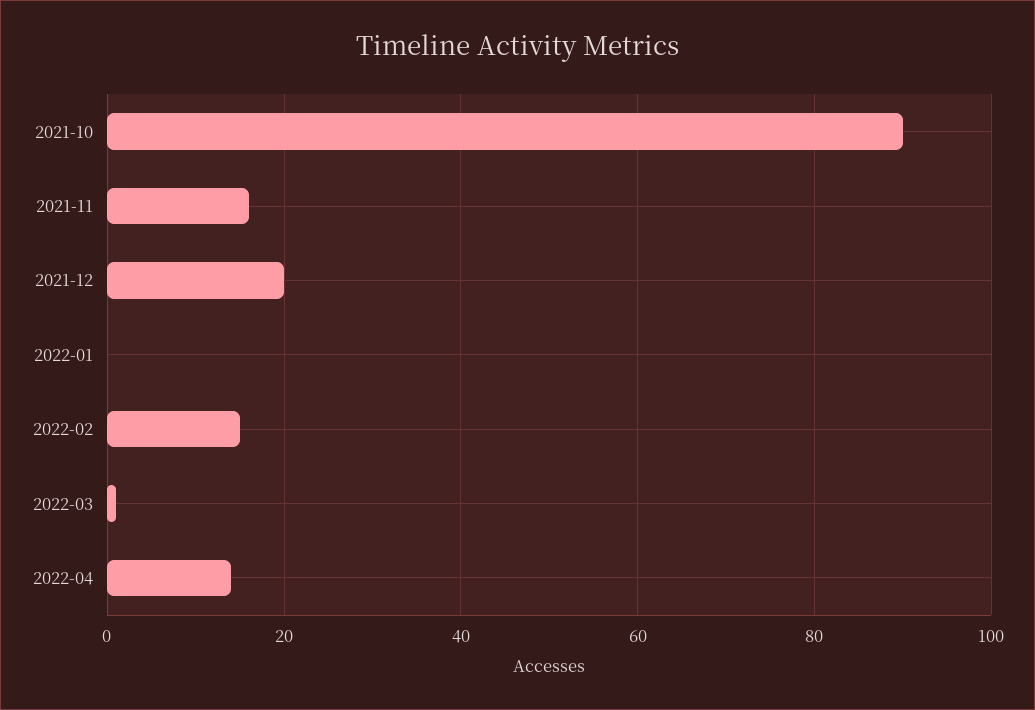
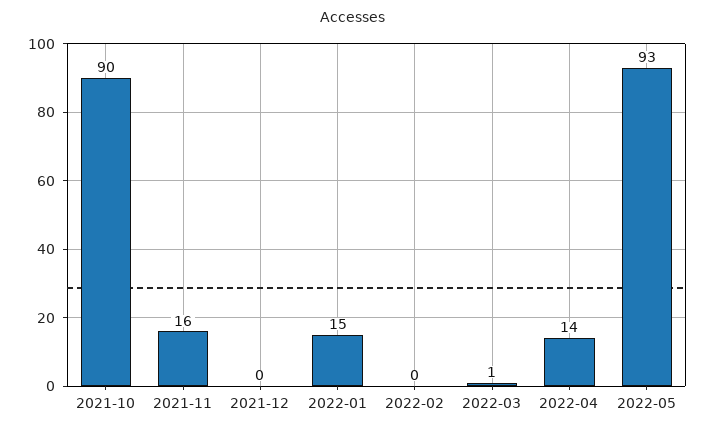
2021-12: 20 -> 0
2022-01: 0 -> 15
2022-02: 15 -> 0
2022-05: none -> 93

